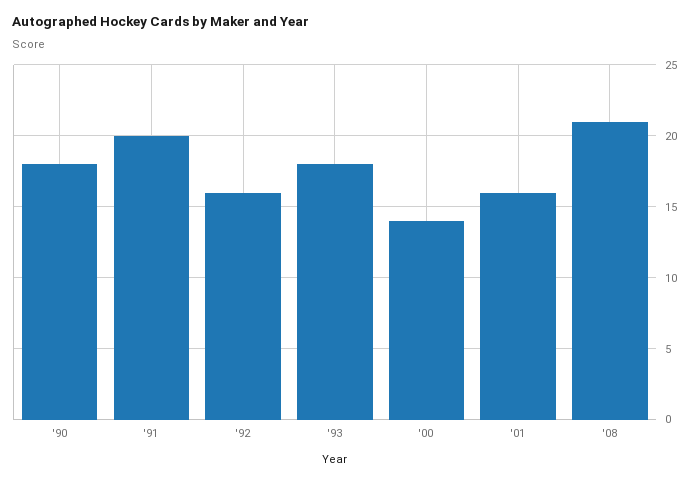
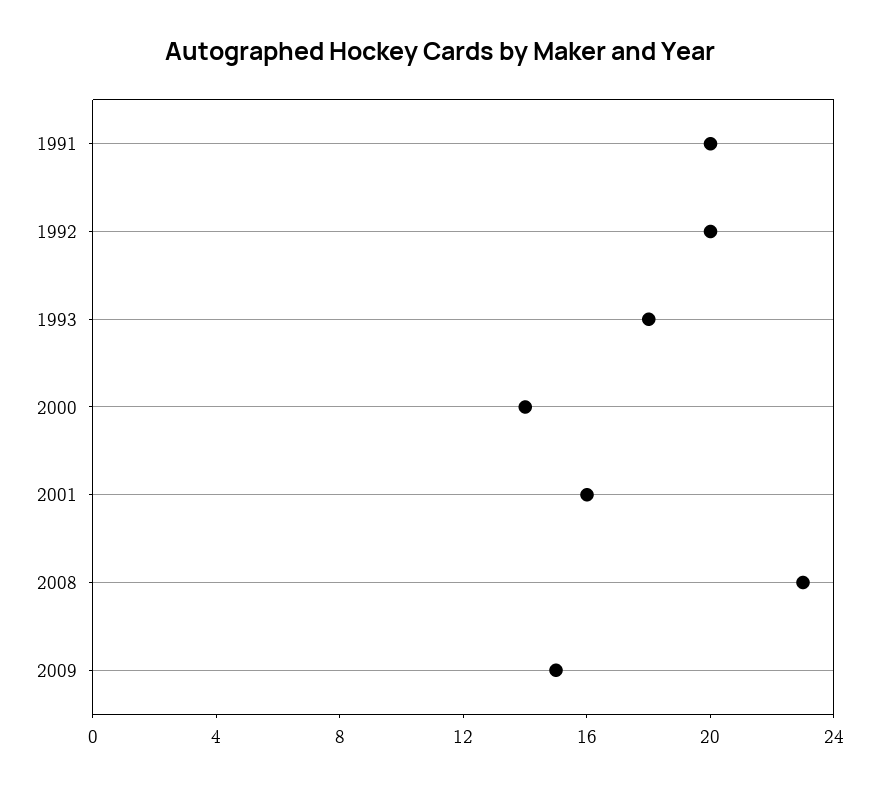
'90: 18 -> none
'92: 16 -> 20
'08: 21 -> 23
2009: none -> 15

